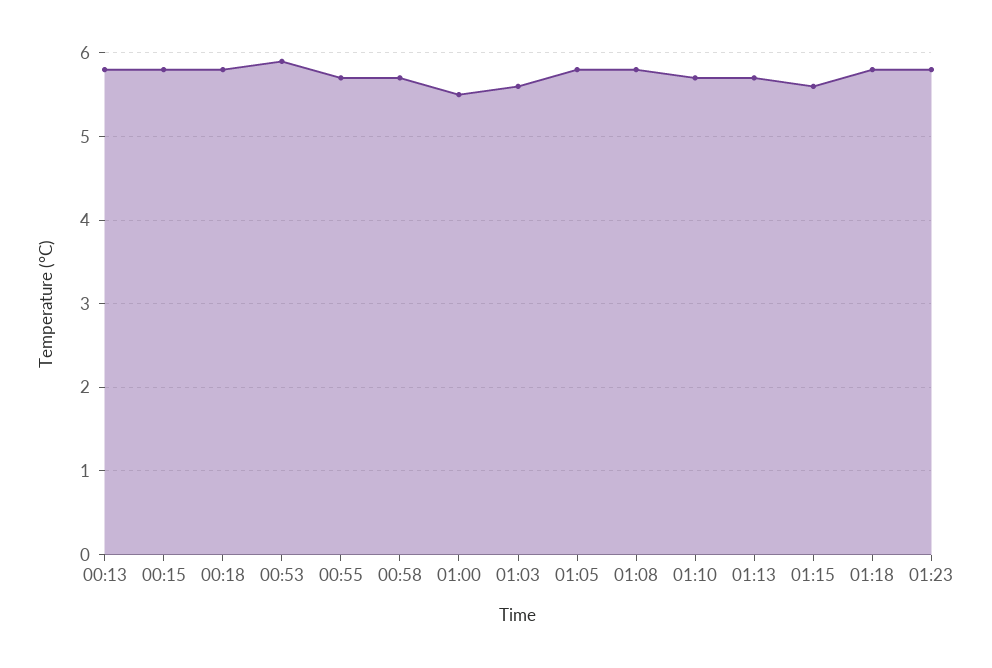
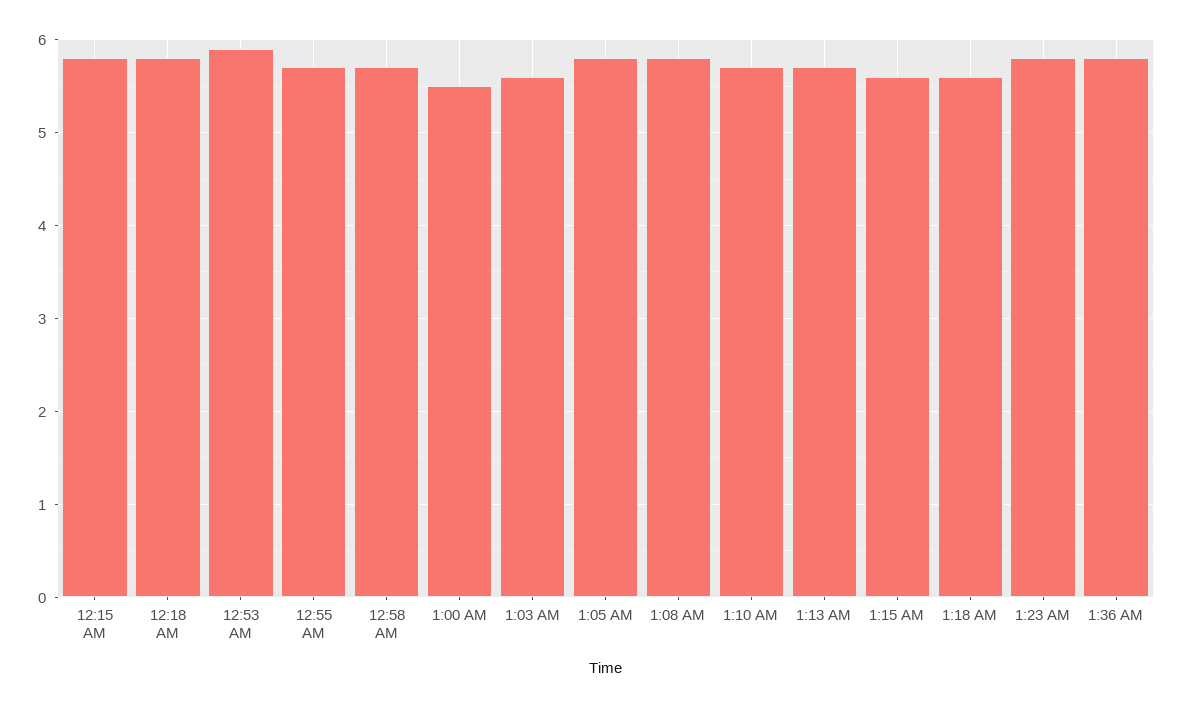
00:13: 5.8 -> none
01:18: 5.8 -> 5.6
1:36 AM: none -> 5.8

